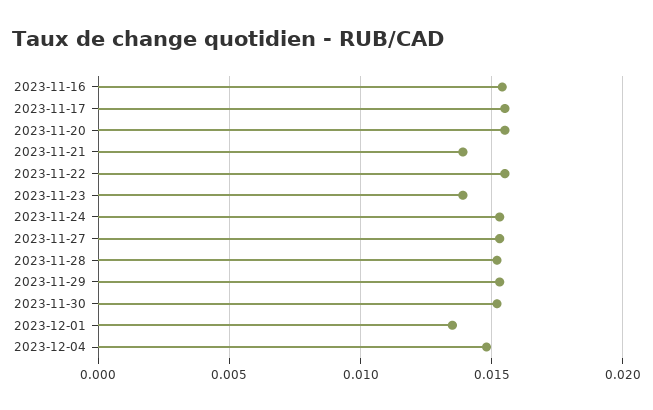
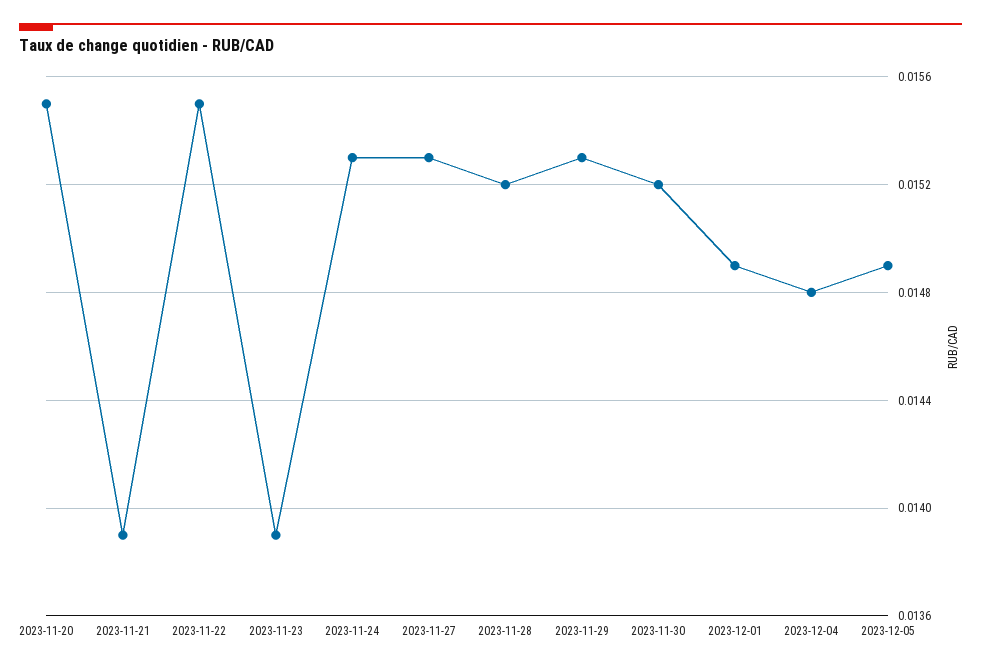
2023-11-16: 0.0155 -> none
2023-11-17: 0.0155 -> none
2023-12-01: 0.0135 -> 0.0149
2023-12-05: none -> 0.0149

